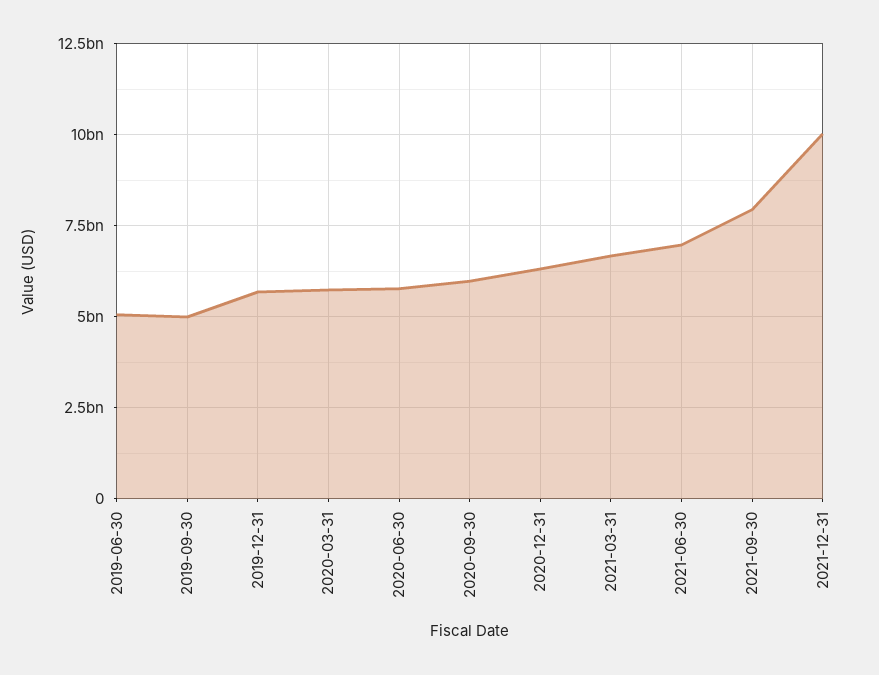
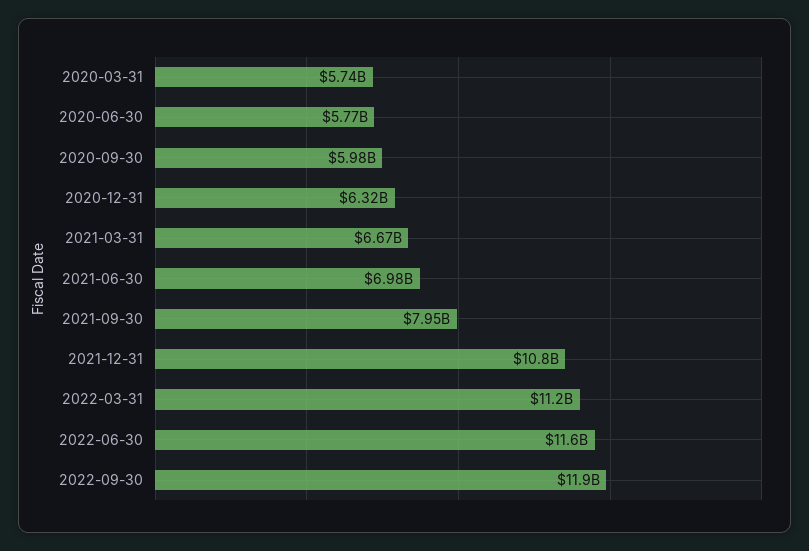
2019-06-30: 5000000000 -> none
2019-09-30: 5000000000 -> none
2019-12-31: 5750000000 -> none
2021-12-31: 10000000000 -> 10800000000
2022-03-31: none -> 11200000000
2022-06-30: none -> 11600000000
2022-09-30: none -> 11900000000

